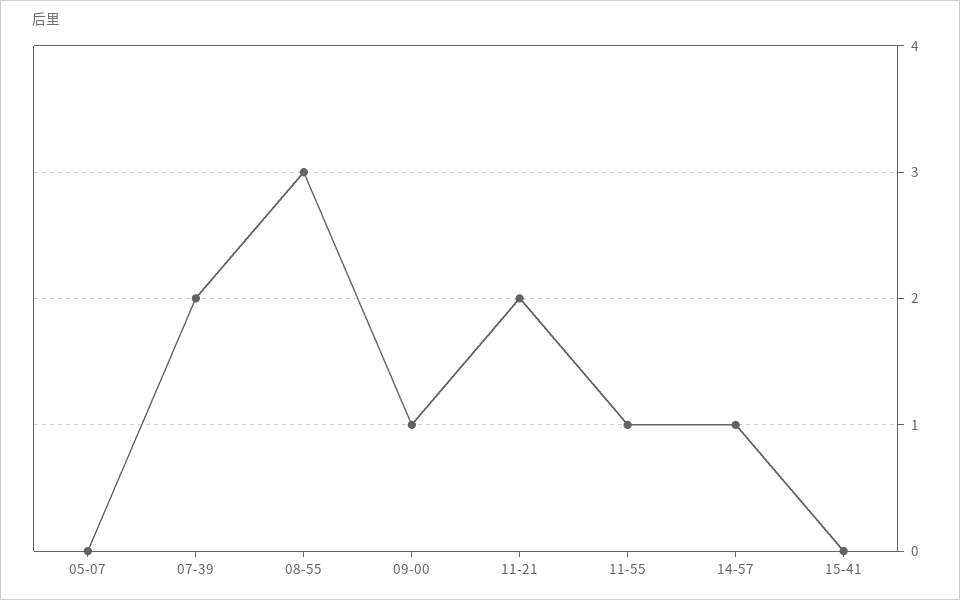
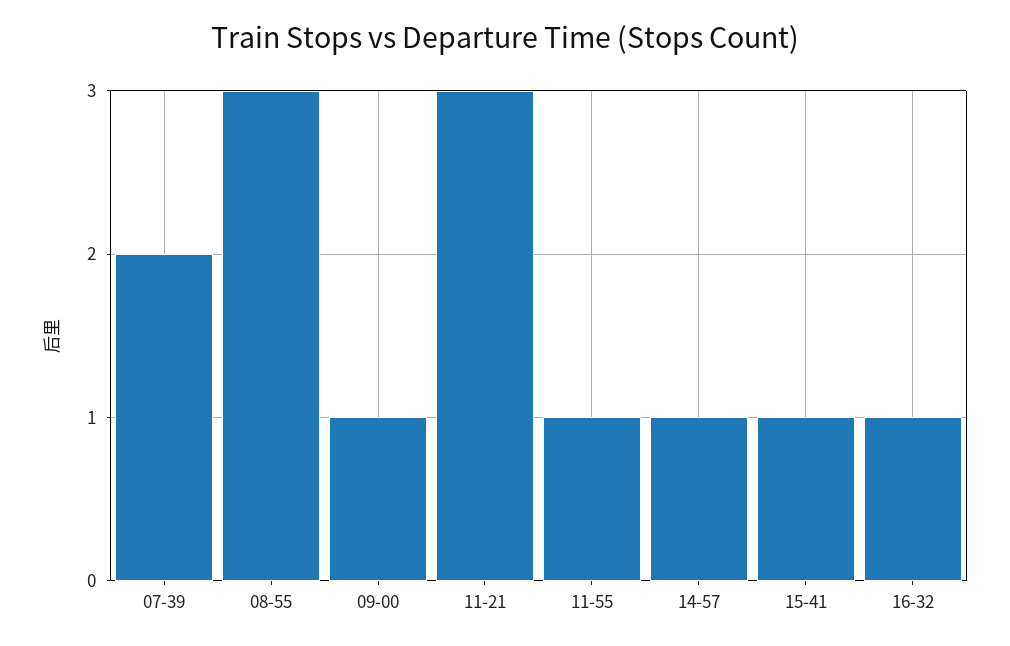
05-07: 0 -> none
11-21: 2 -> 3
15-41: 0 -> 1
16-32: none -> 1

